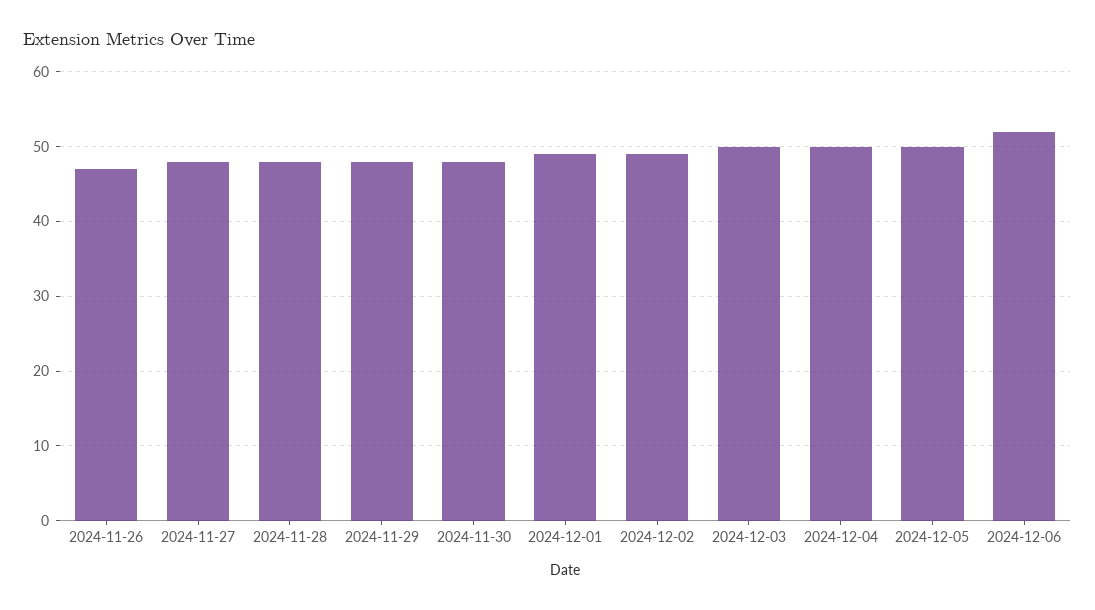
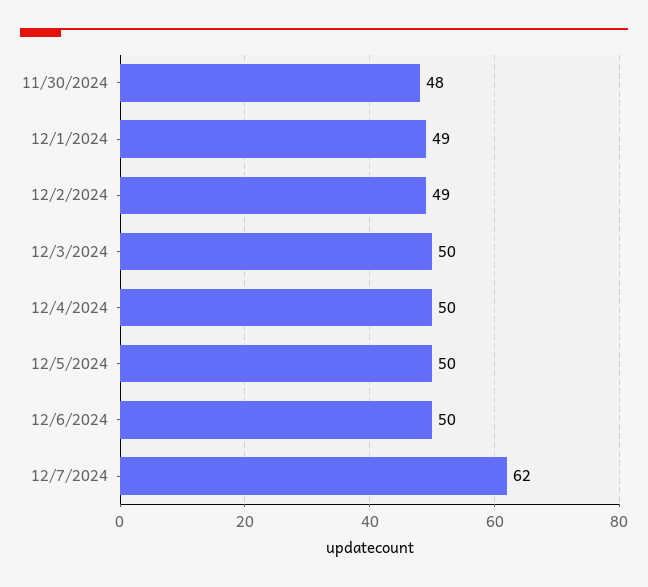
2024-11-26: 47 -> none
2024-11-27: 48 -> none
2024-11-28: 48 -> none
2024-11-29: 48 -> none
2024-12-06: 52 -> 50
12/7/2024: none -> 62

